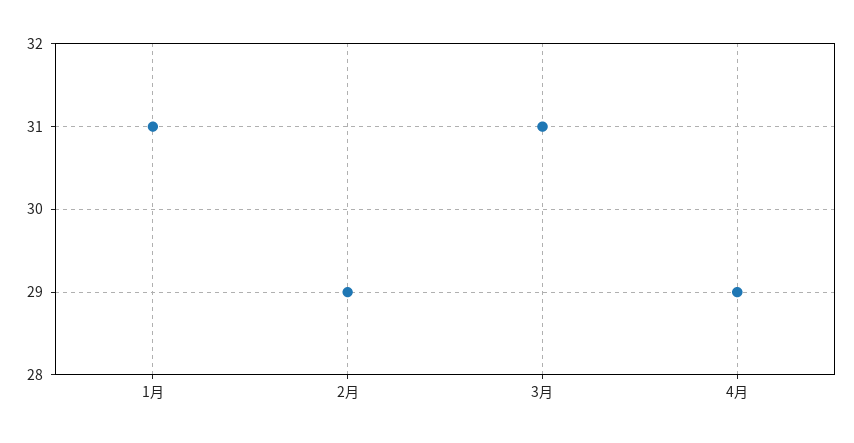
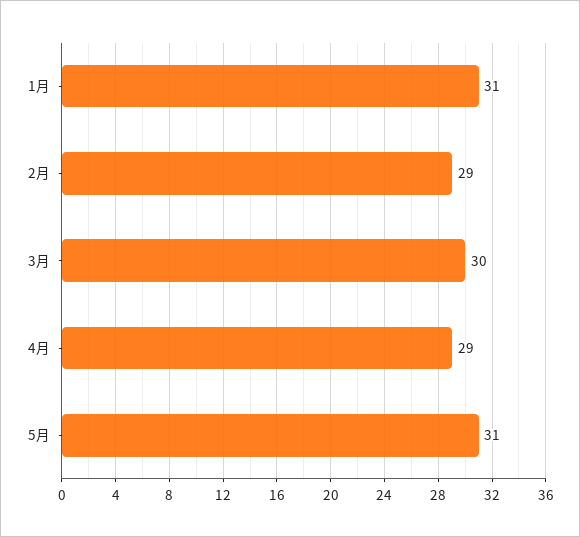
3月: 31 -> 30
5月: none -> 31

